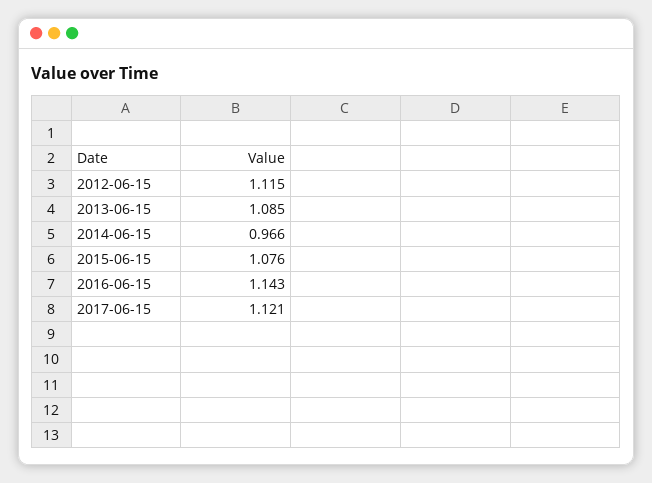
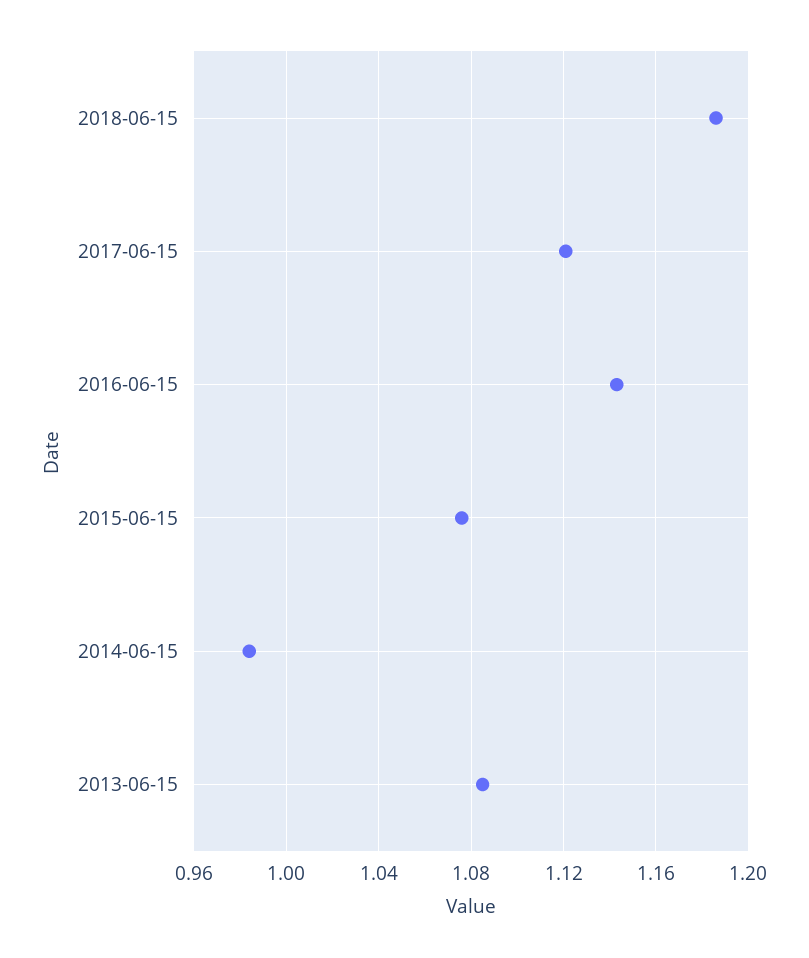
2012-06-15: 1.115 -> none
2014-06-15: 0.966 -> 0.985
2018-06-15: none -> 1.185

